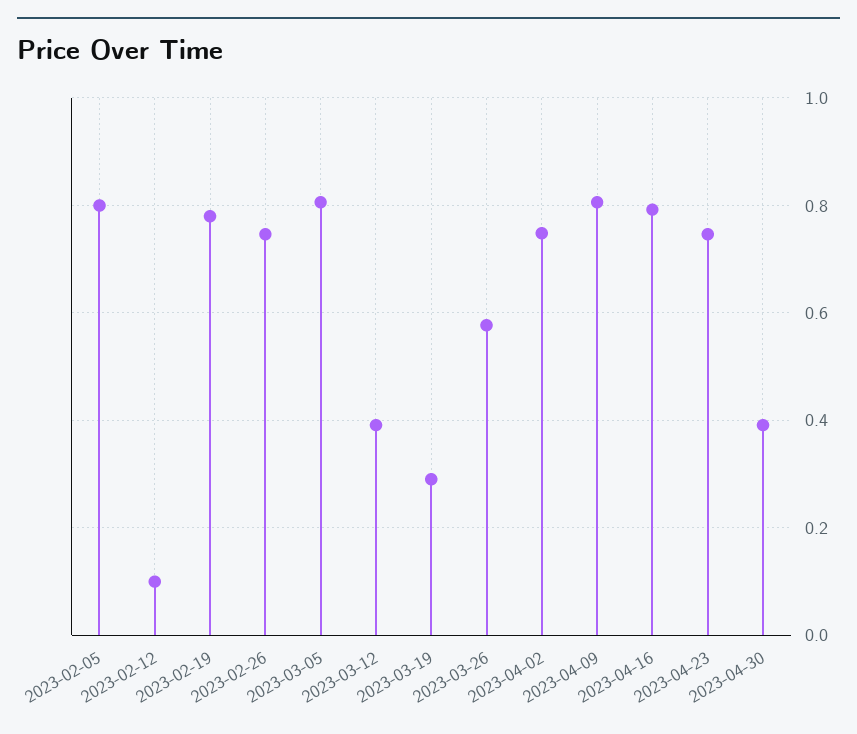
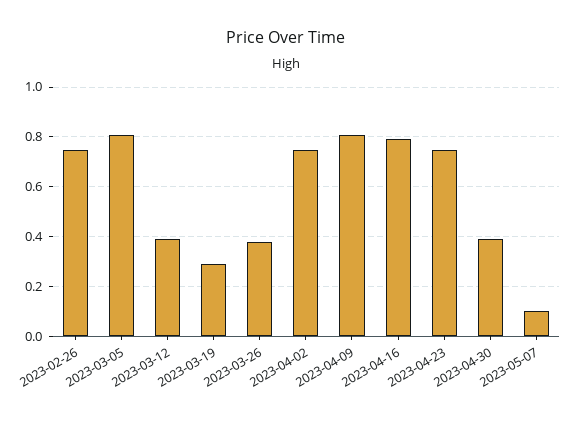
2023-02-05: 0.8 -> none
2023-02-12: 0.1 -> none
2023-02-19: 0.78 -> none
2023-03-26: 0.58 -> 0.375
2023-05-07: none -> 0.1

